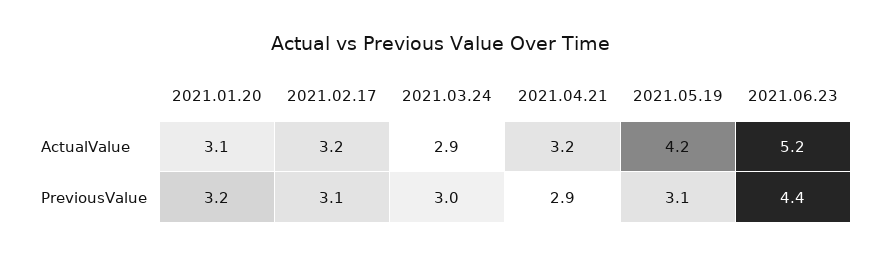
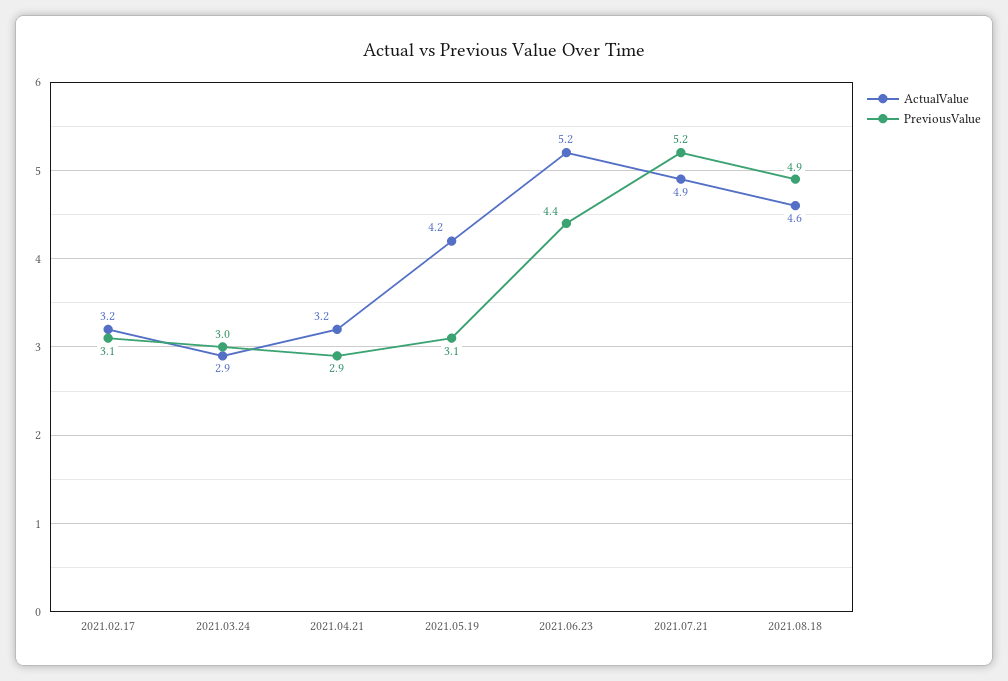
ActualValue, 2021.01.20: 3.1 -> none
PreviousValue, 2021.01.20: 3.2 -> none
ActualValue, 2021.07.21: none -> 4.9
PreviousValue, 2021.07.21: none -> 5.2
ActualValue, 2021.08.18: none -> 4.6
PreviousValue, 2021.08.18: none -> 4.9

